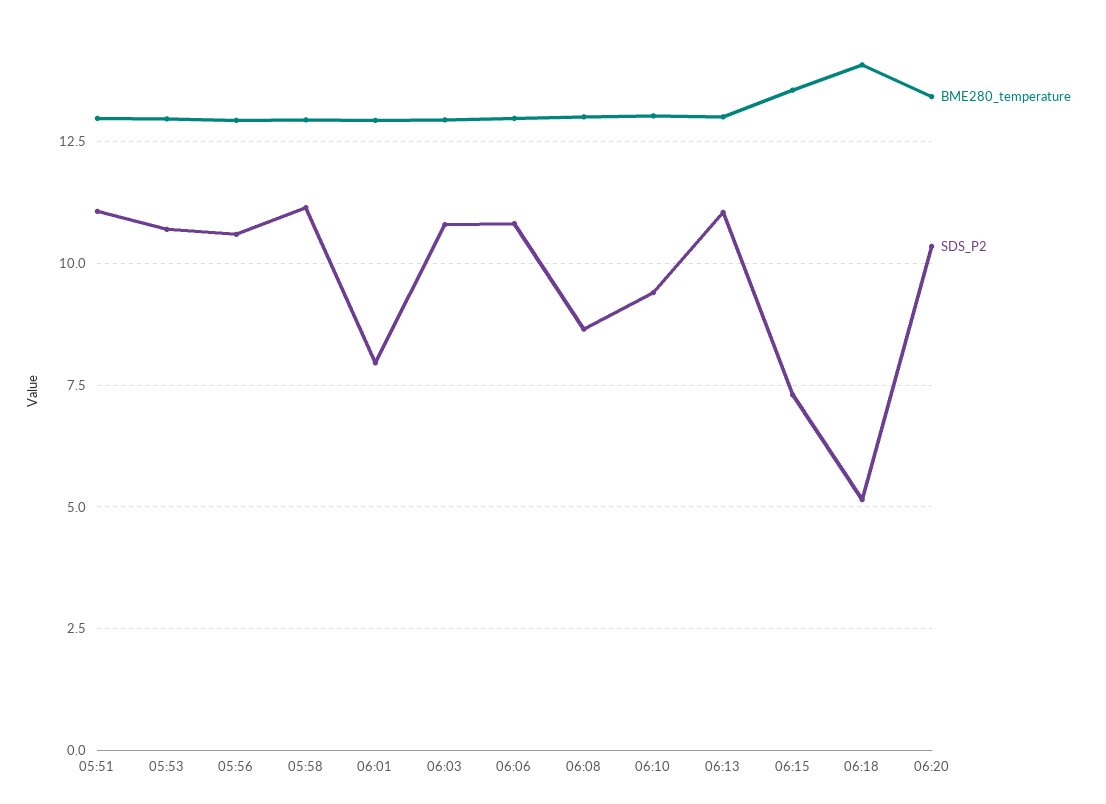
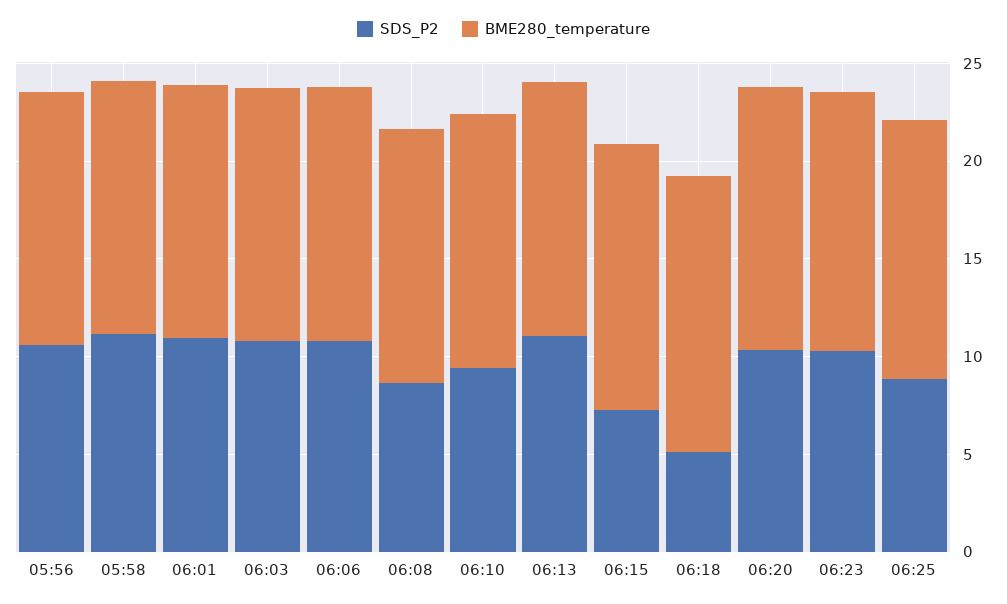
BME280_temperature, 05:51: 13 -> none
SDS_P2, 05:51: 11 -> none
BME280_temperature, 05:53: 13 -> none
SDS_P2, 05:53: 10.75 -> none
SDS_P2, 06:01: 8 -> 11
SDS_P2, 06:23: none -> 10
BME280_temperature, 06:23: none -> 13
SDS_P2, 06:25: none -> 9
BME280_temperature, 06:25: none -> 13

